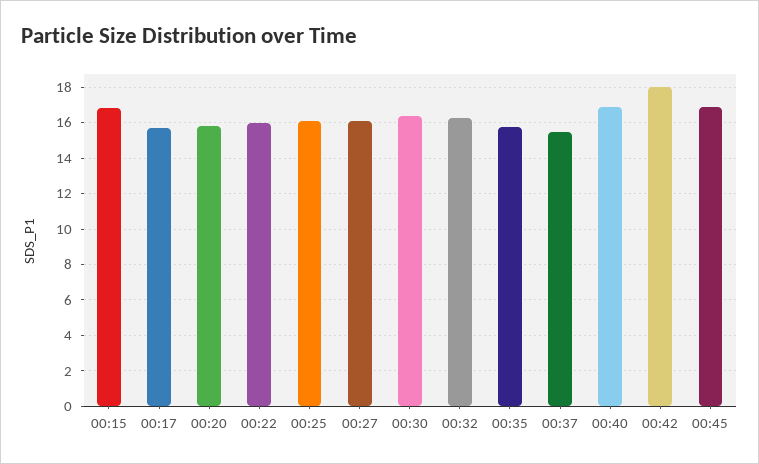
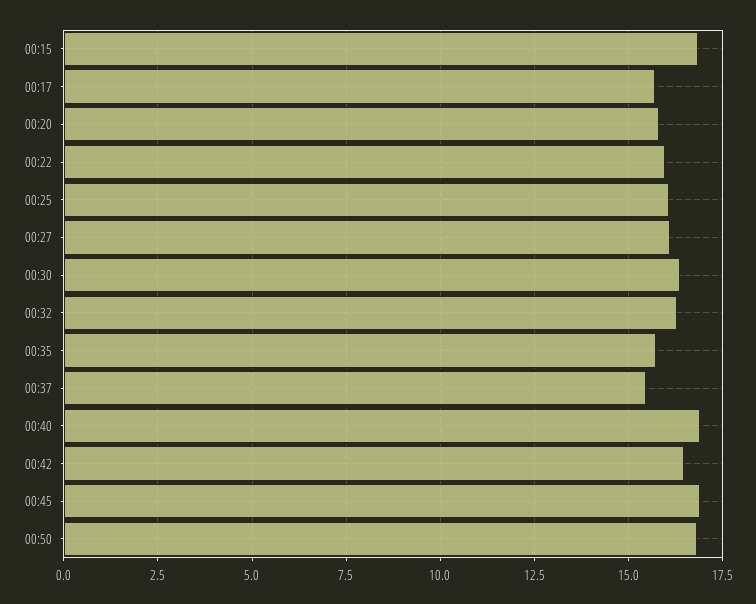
00:42: 18 -> 16.5
00:50: none -> 16.75

